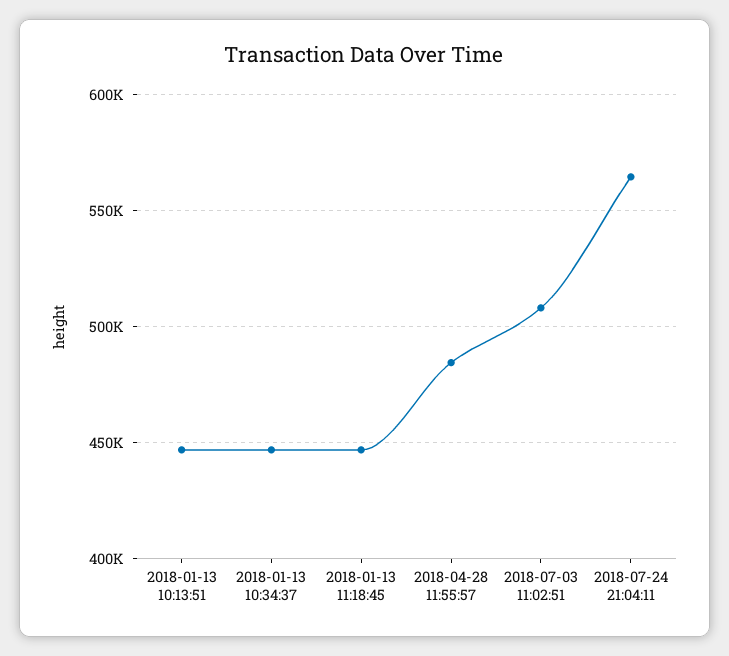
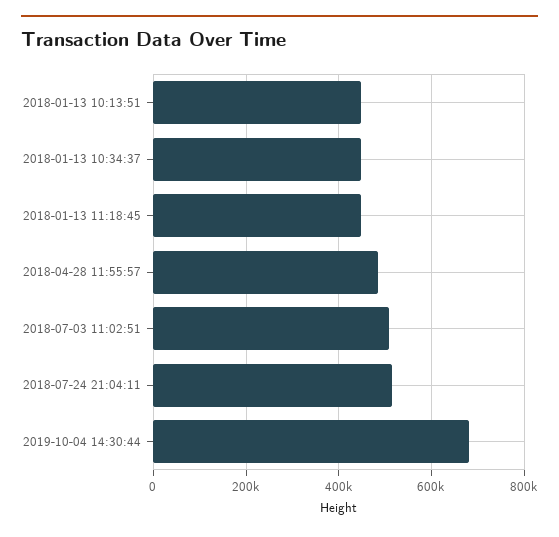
2018-07-24 21:04:11: 565000 -> 520000
2019-10-04 14:30:44: none -> 680000

